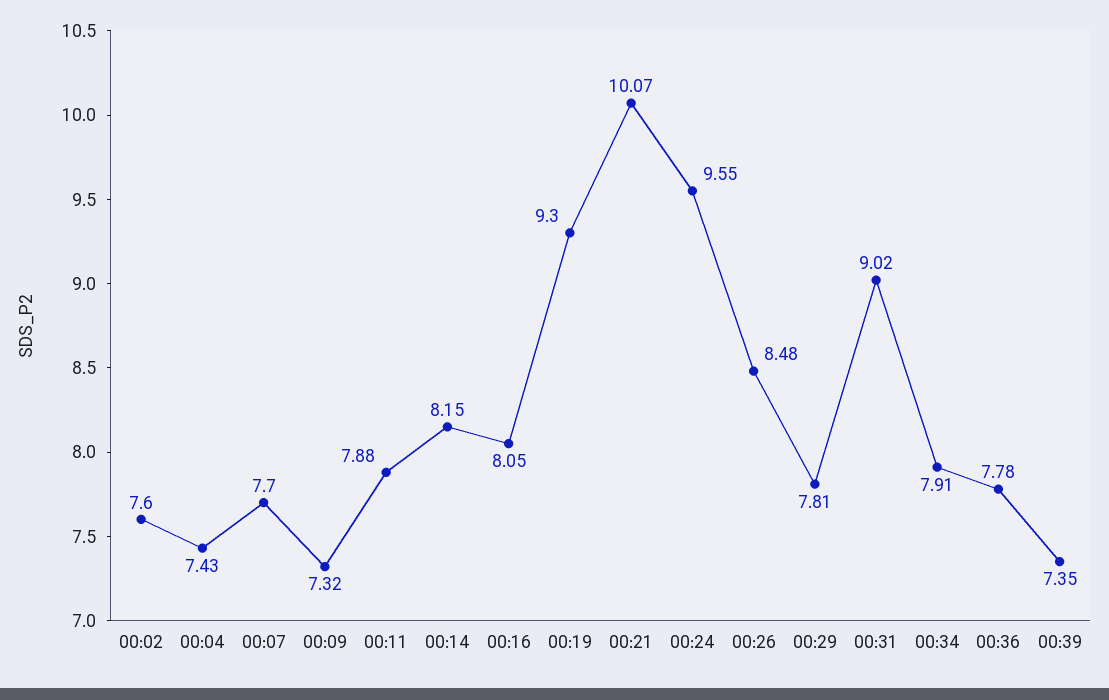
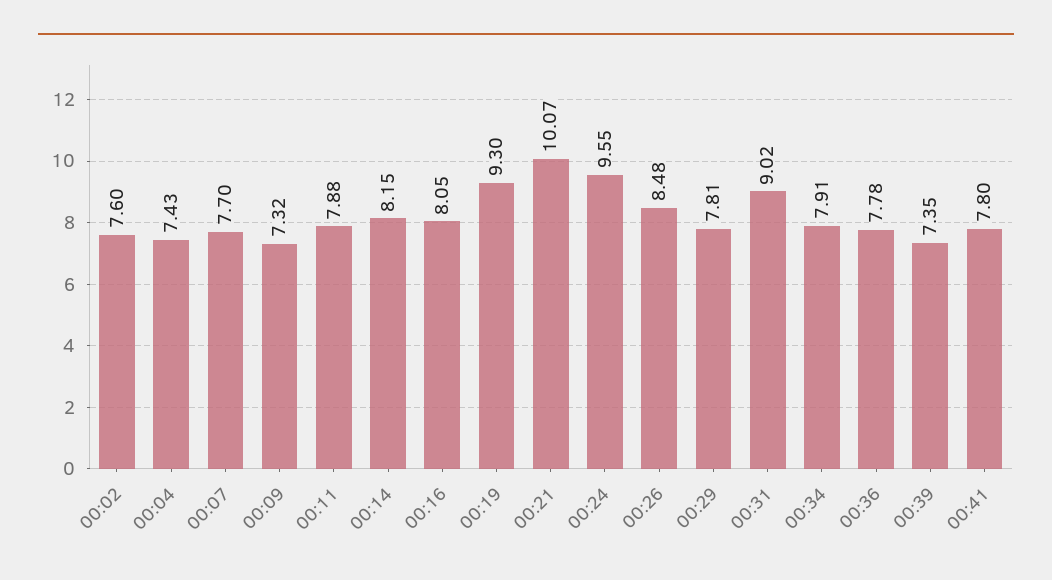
00:41: none -> 7.8

